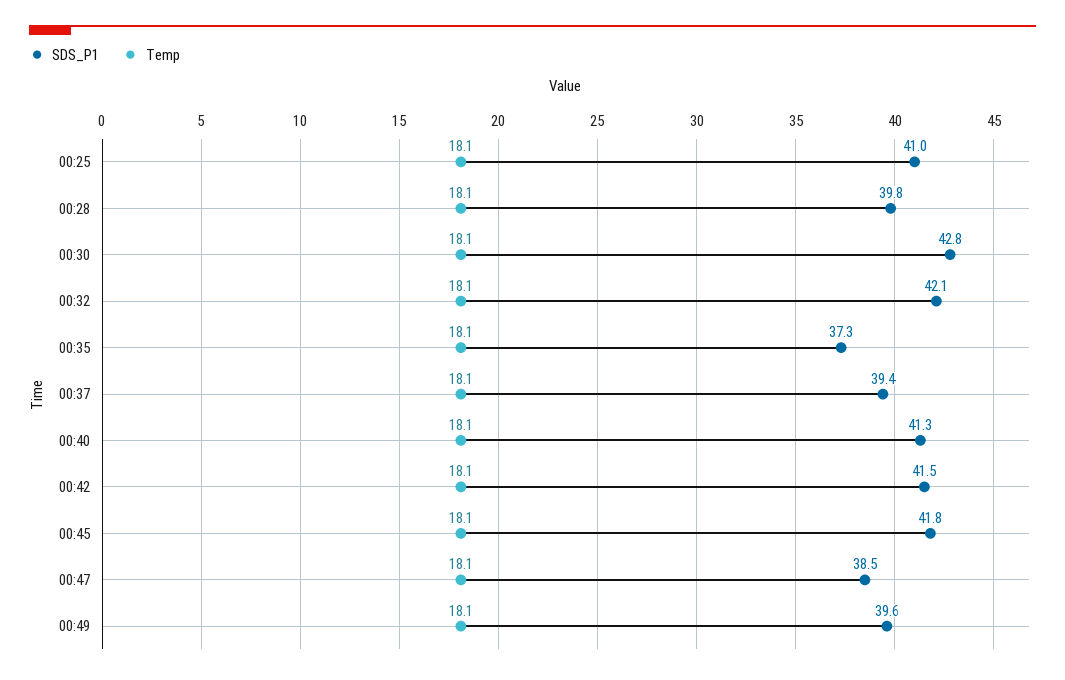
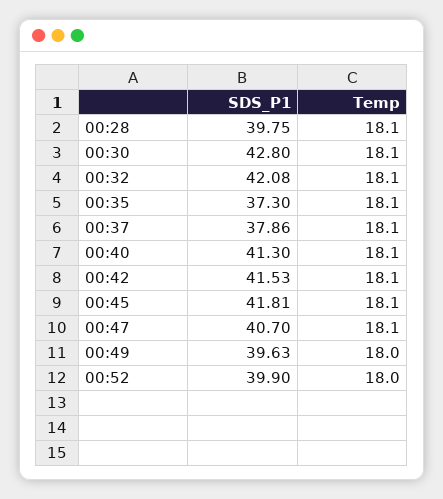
SDS_P1, 00:25: 41 -> none
Temp, 00:25: 18.1 -> none
SDS_P1, 00:37: 39.4 -> 37.86
SDS_P1, 00:47: 38.5 -> 40.7
Temp, 00:49: 18.1 -> 18
SDS_P1, 00:52: none -> 39.9
Temp, 00:52: none -> 18

